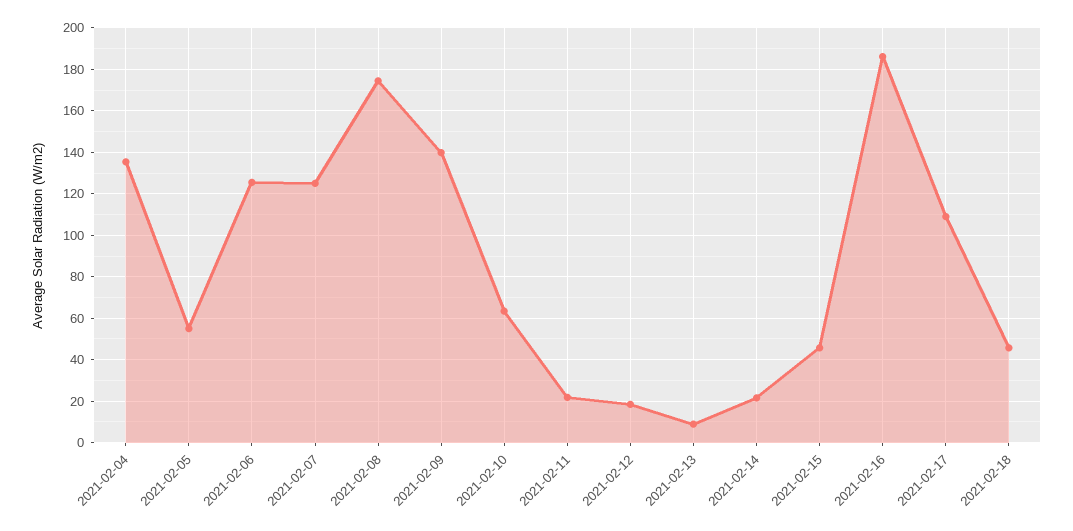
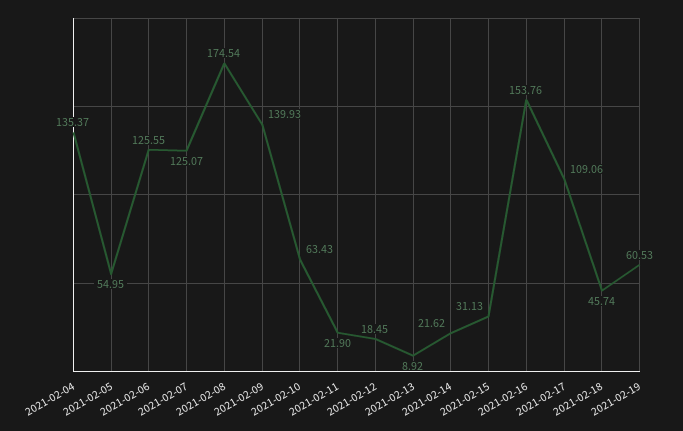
2021-02-15: 45 -> 31.13
2021-02-16: 185 -> 153.76
2021-02-19: none -> 60.53

